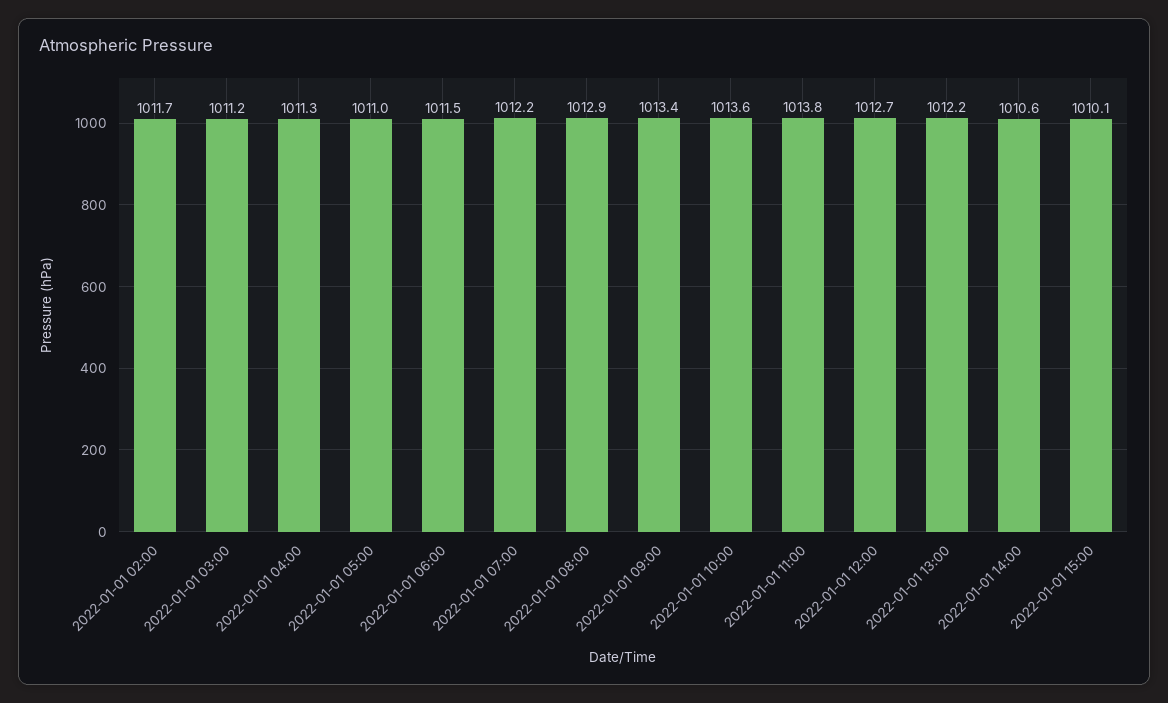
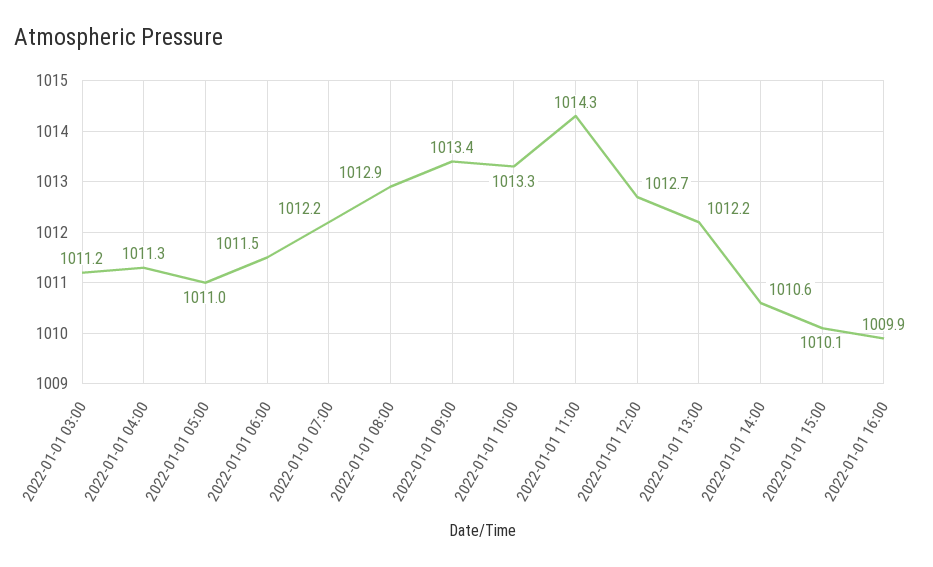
2022-01-01 02:00: 1011.7 -> none
2022-01-01 10:00: 1013.6 -> 1013.3
2022-01-01 11:00: 1013.8 -> 1014.3
2022-01-01 16:00: none -> 1009.9

